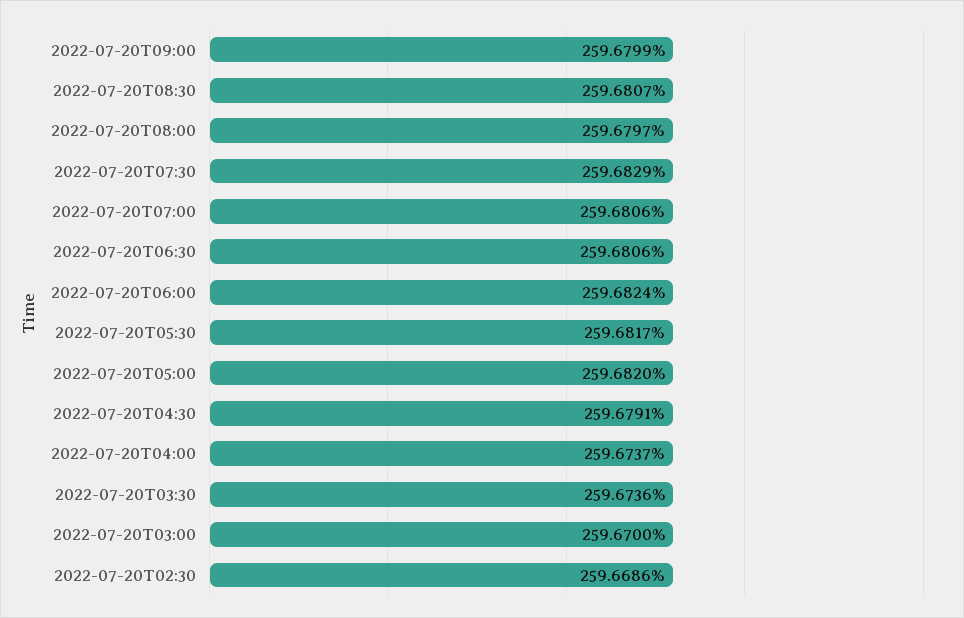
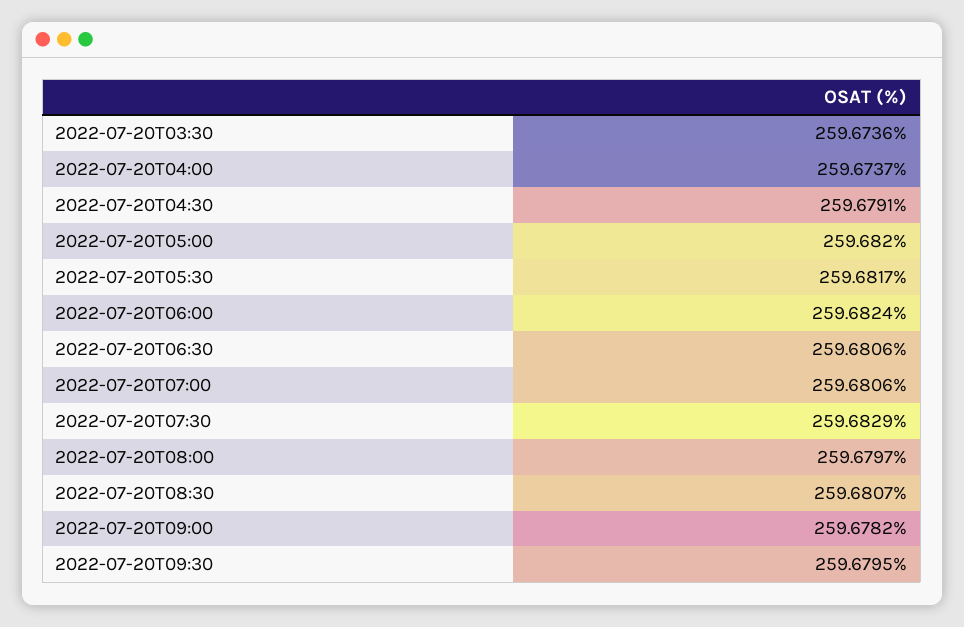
2022-07-20T09:00: 259.6799 -> 259.6782
2022-07-20T03:00: 259.67 -> none
2022-07-20T02:30: 259.6686 -> none
2022-07-20T09:30: none -> 259.6795

